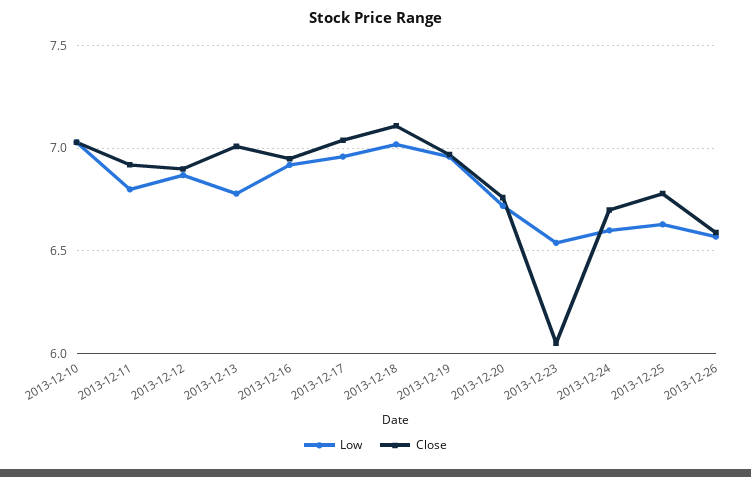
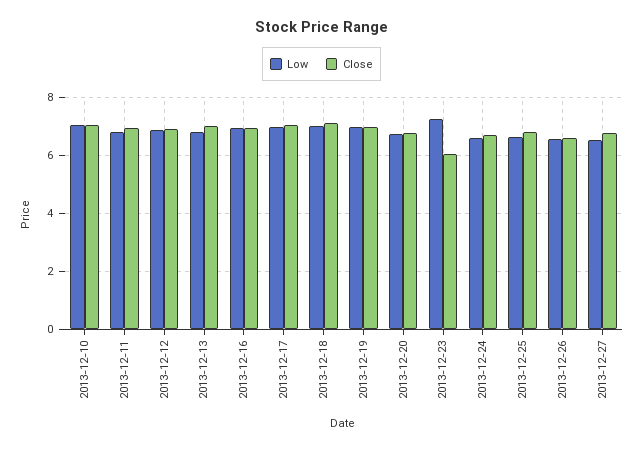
Low, 2013-12-23: 6.55 -> 7.25
Low, 2013-12-27: none -> 6.5
Close, 2013-12-27: none -> 6.75

